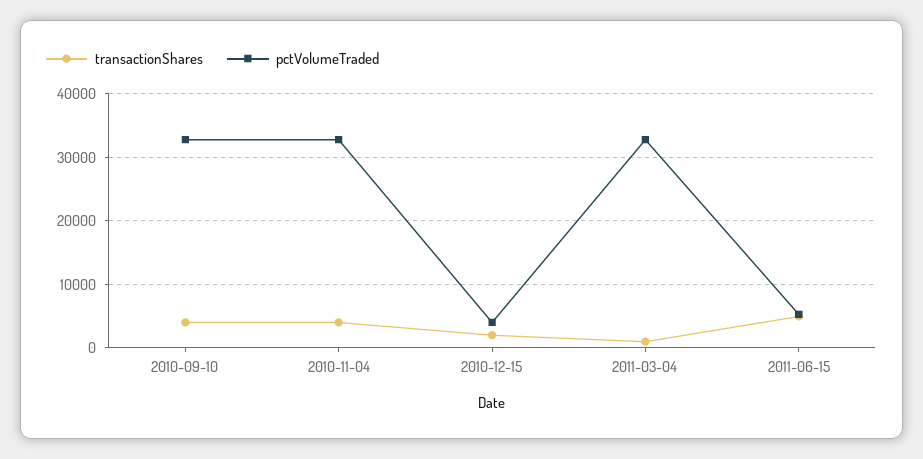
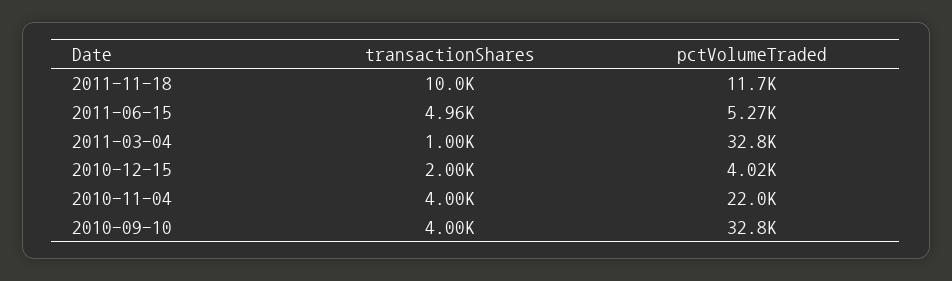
pctVolumeTraded, 2010-11-04: 33000 -> 22000
transactionShares, 2011-11-18: none -> 10000
pctVolumeTraded, 2011-11-18: none -> 11700

